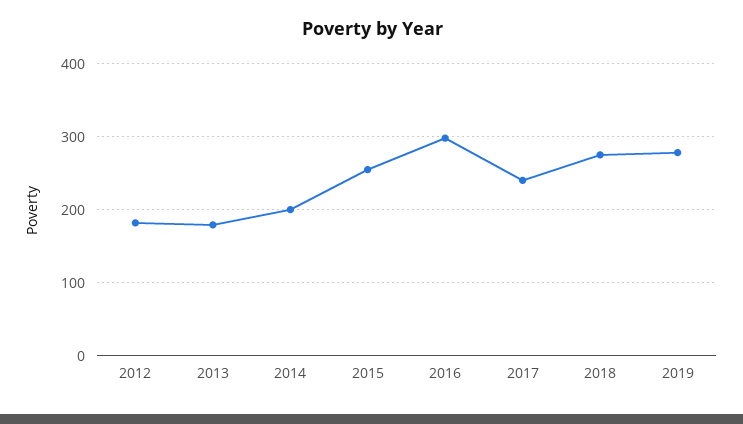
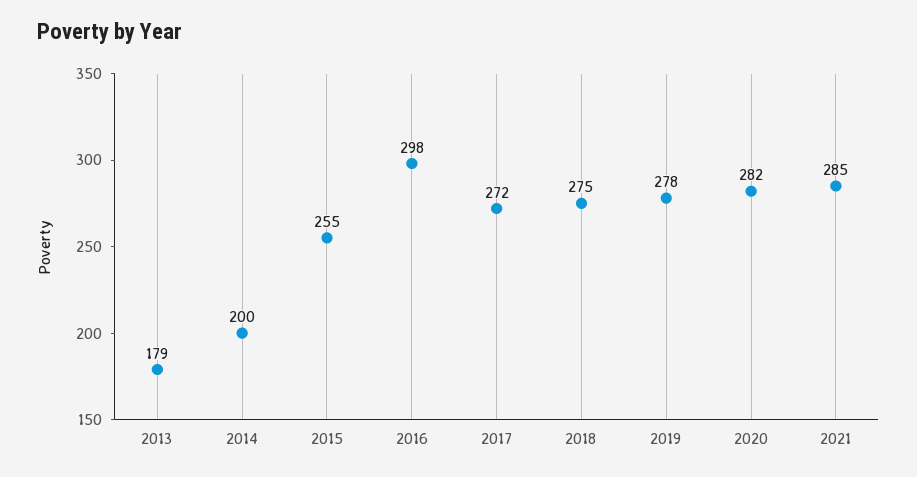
2012: 180 -> none
2017: 240 -> 272
2020: none -> 282
2021: none -> 285

